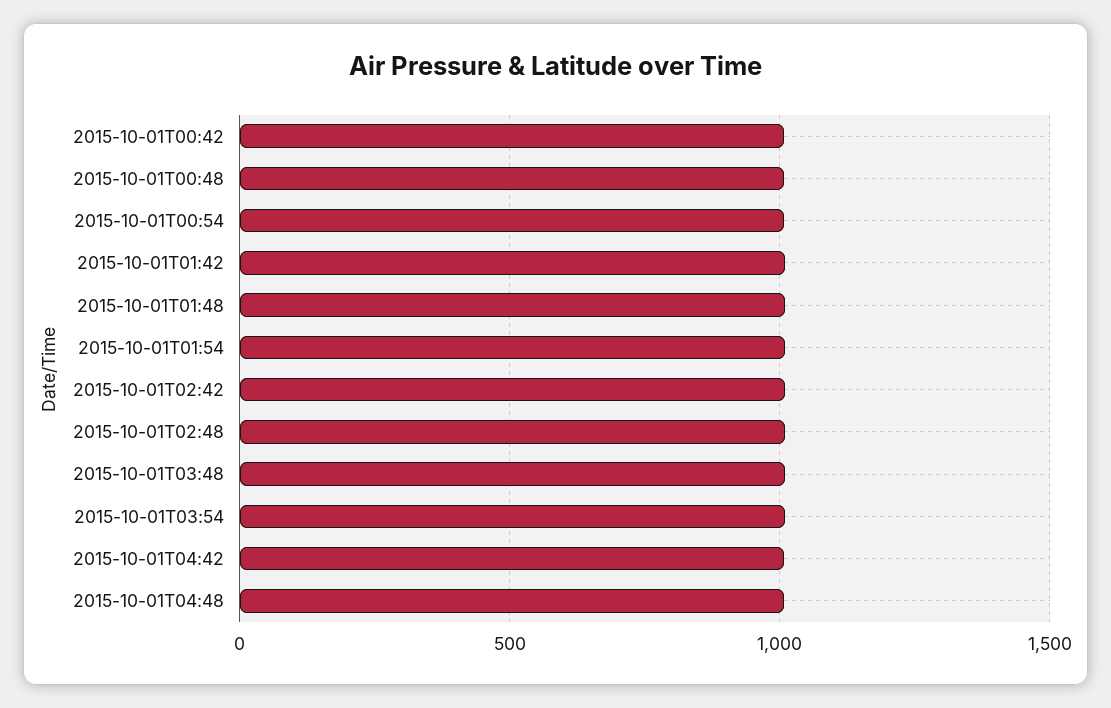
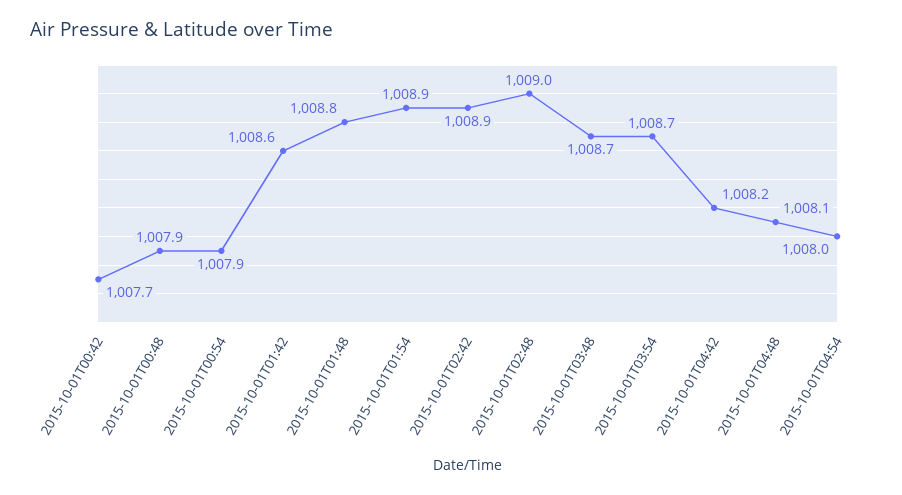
2015-10-01T04:54: none -> 1008

